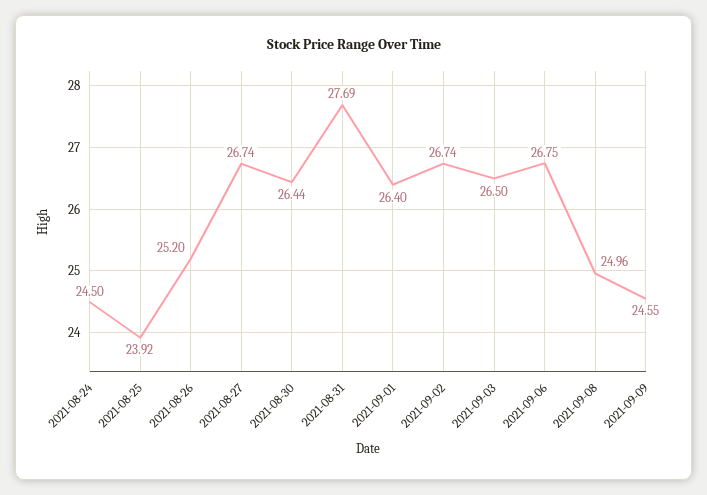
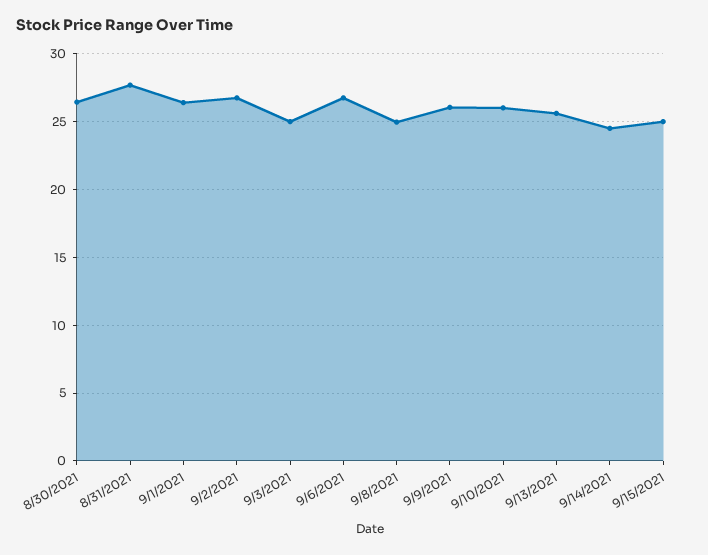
2021-08-24: 24.5 -> none
2021-08-25: 23.92 -> none
2021-08-26: 25.2 -> none
2021-08-27: 26.74 -> none
2021-09-03: 26.5 -> 25
2021-09-09: 24.55 -> 26
9/10/2021: none -> 26
9/13/2021: none -> 25.5
9/14/2021: none -> 24.5
9/15/2021: none -> 25

